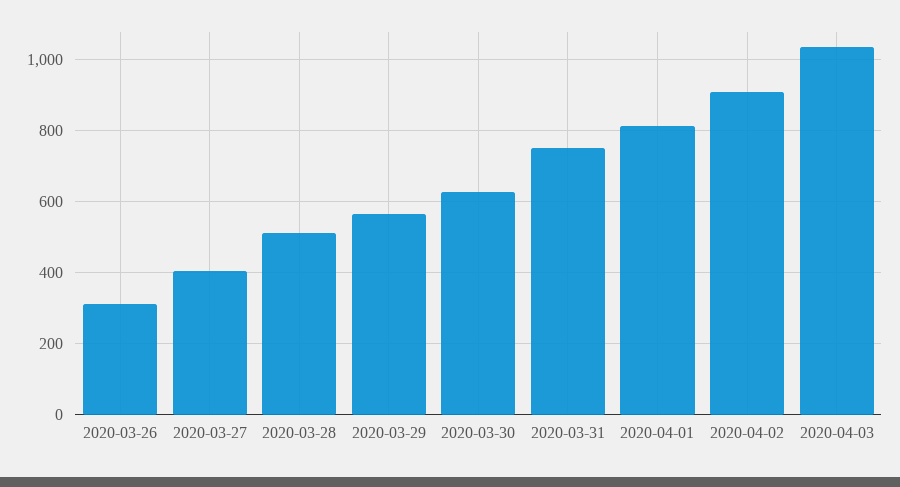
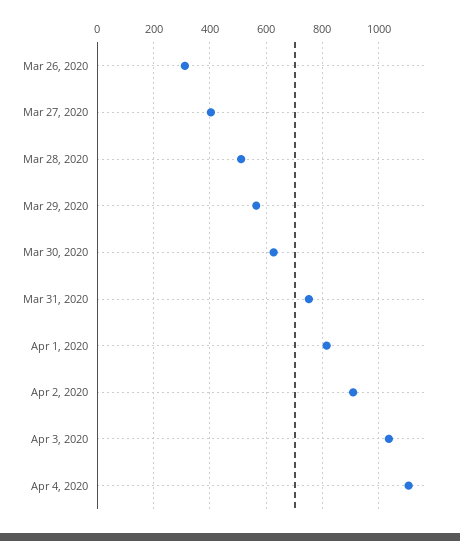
Apr 4, 2020: none -> 1100

